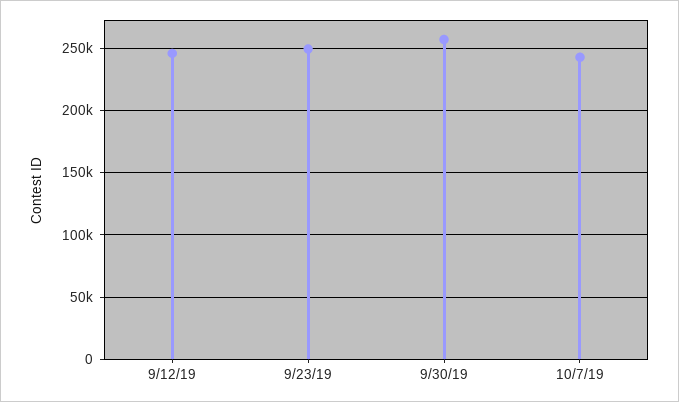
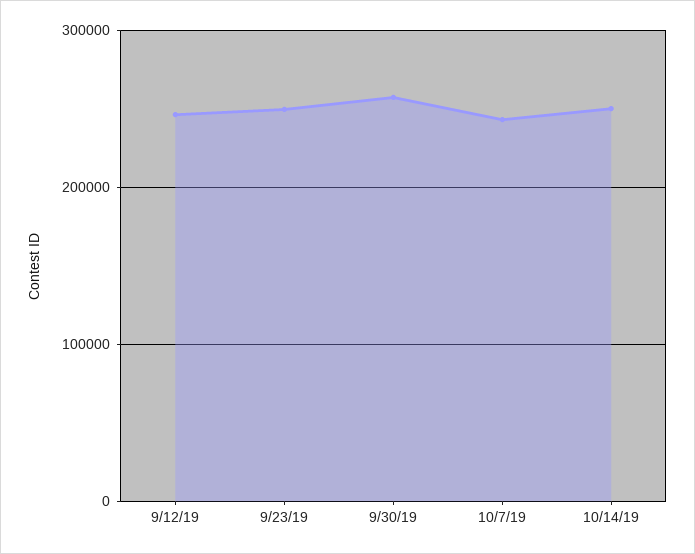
10/14/19: none -> 250000

